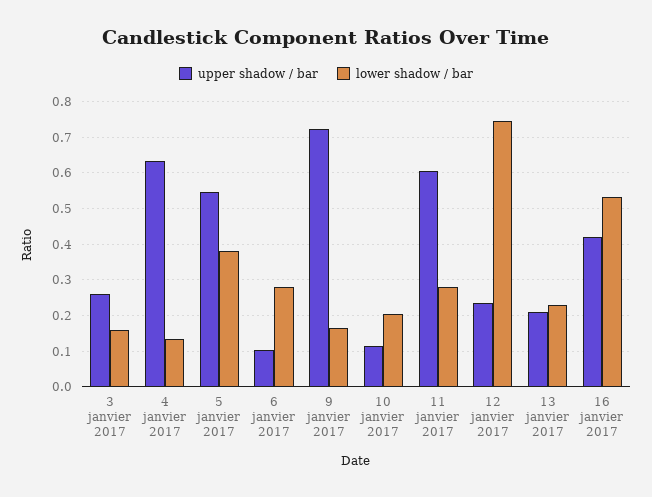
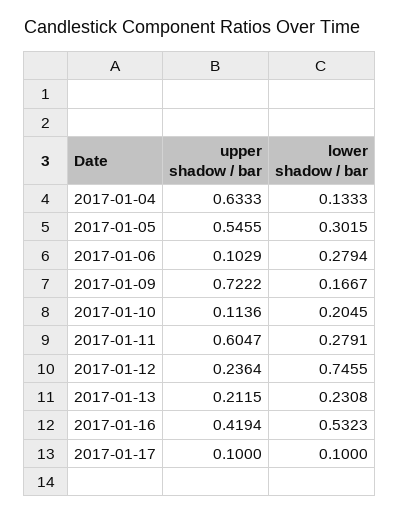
upper shadow / bar, 3 janvier 2017: 0.26 -> none
lower shadow / bar, 3 janvier 2017: 0.16 -> none
lower shadow / bar, 5 janvier 2017: 0.38 -> 0.3015
upper shadow / bar, 2017-01-17: none -> 0.1
lower shadow / bar, 2017-01-17: none -> 0.1

